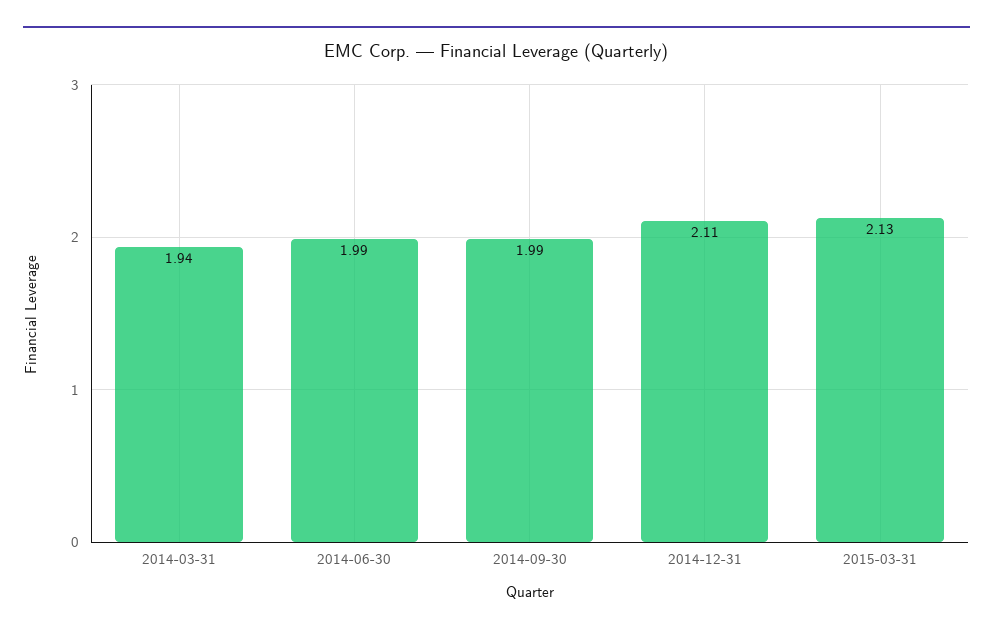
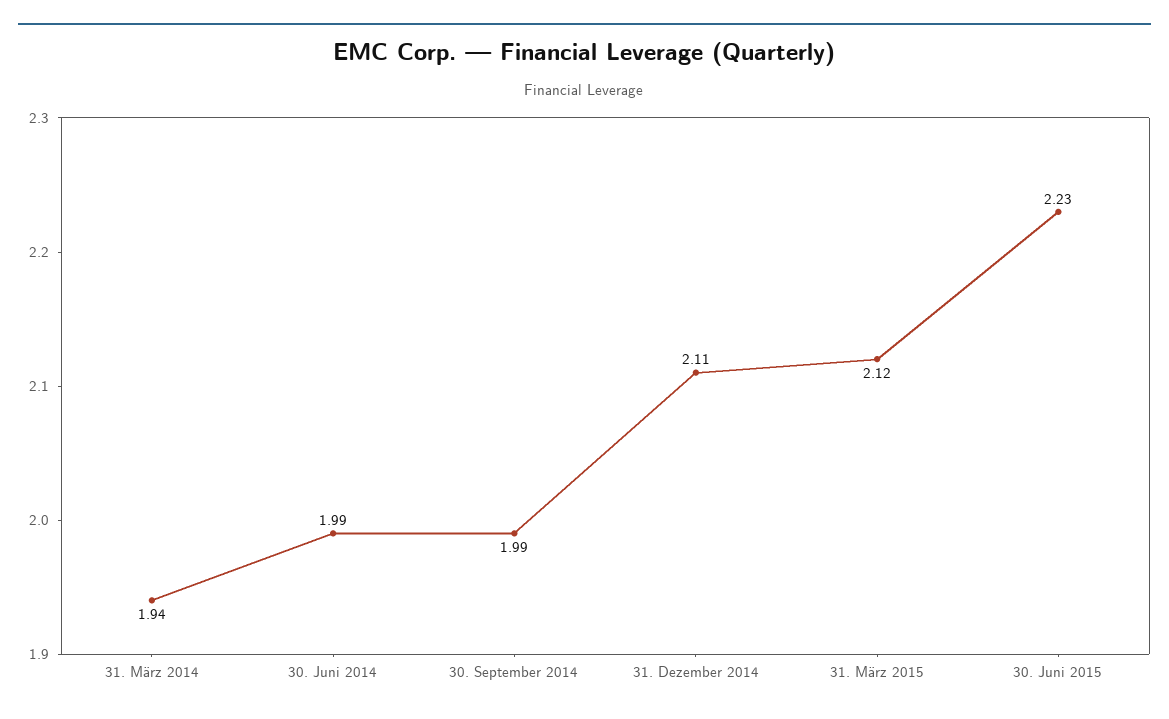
2015-03-31: 2.13 -> 2.12
30. Juni 2015: none -> 2.23

